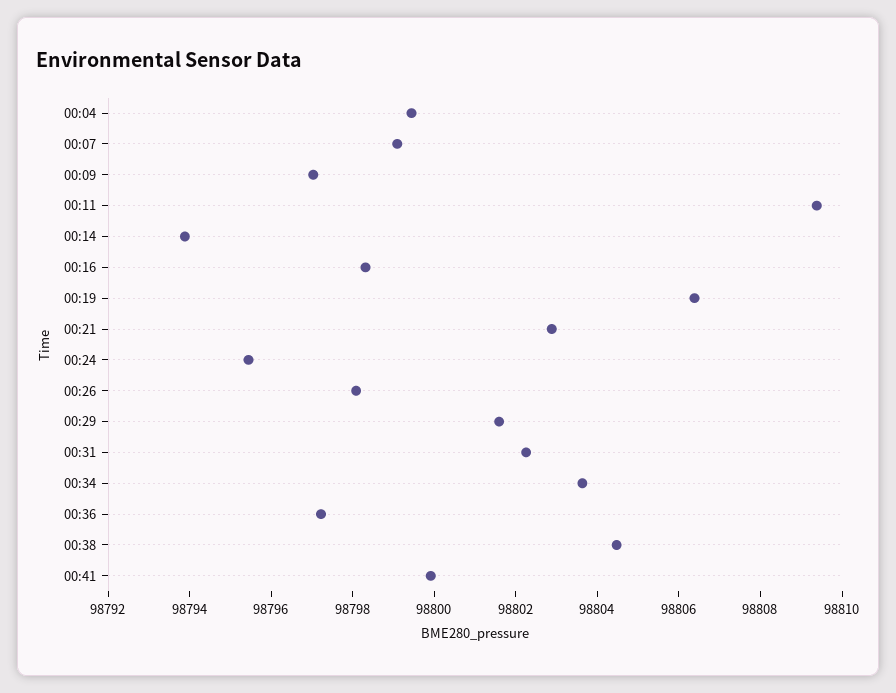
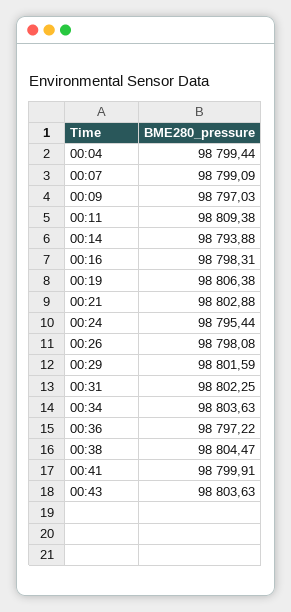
00:43: none -> 98803.63

